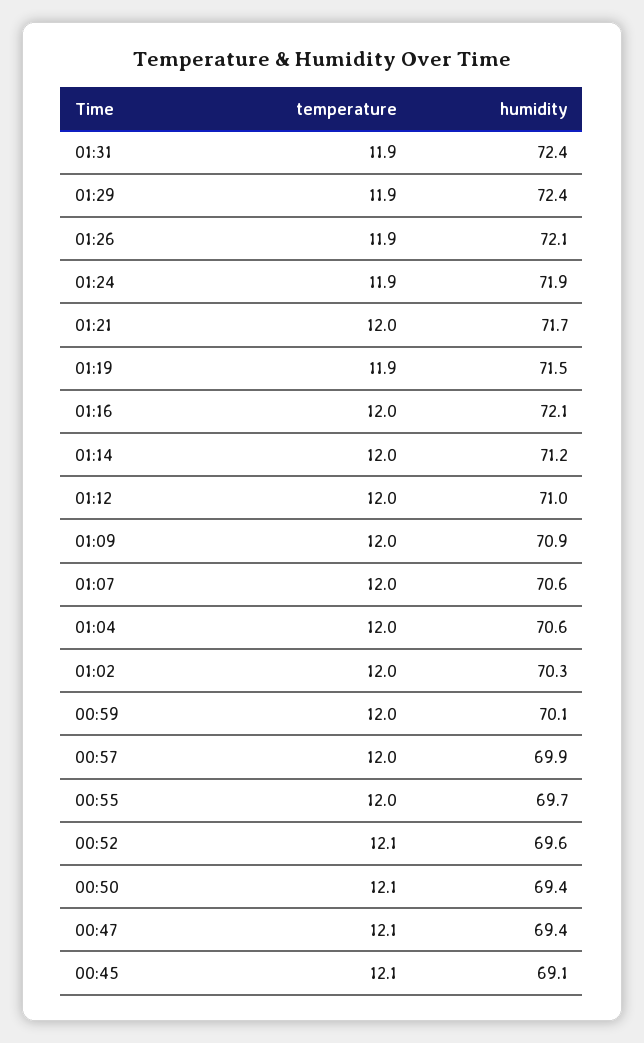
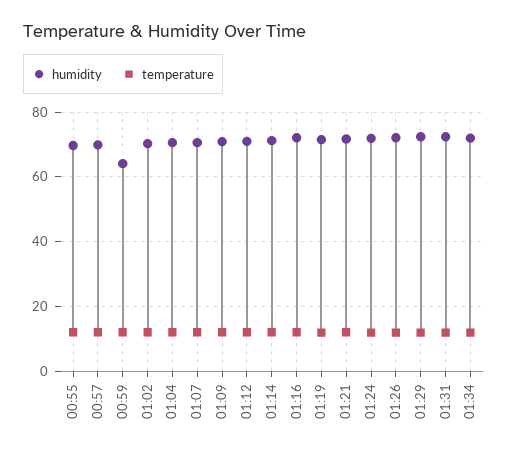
humidity, 00:59: 70.1 -> 64
temperature, 00:52: 12.1 -> none
humidity, 00:52: 69.6 -> none
temperature, 00:50: 12.1 -> none
humidity, 00:50: 69.4 -> none
temperature, 00:47: 12.1 -> none
humidity, 00:47: 69.4 -> none
temperature, 00:45: 12.1 -> none
humidity, 00:45: 69.1 -> none
humidity, 01:34: none -> 72
temperature, 01:34: none -> 12

